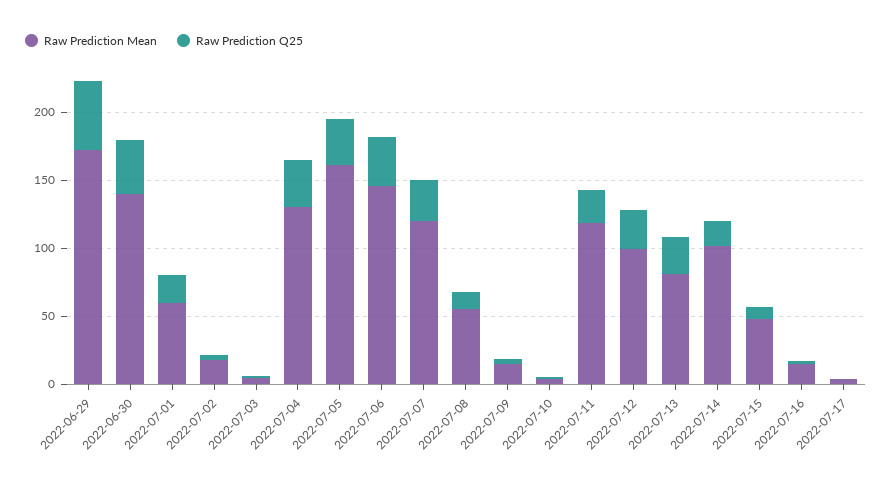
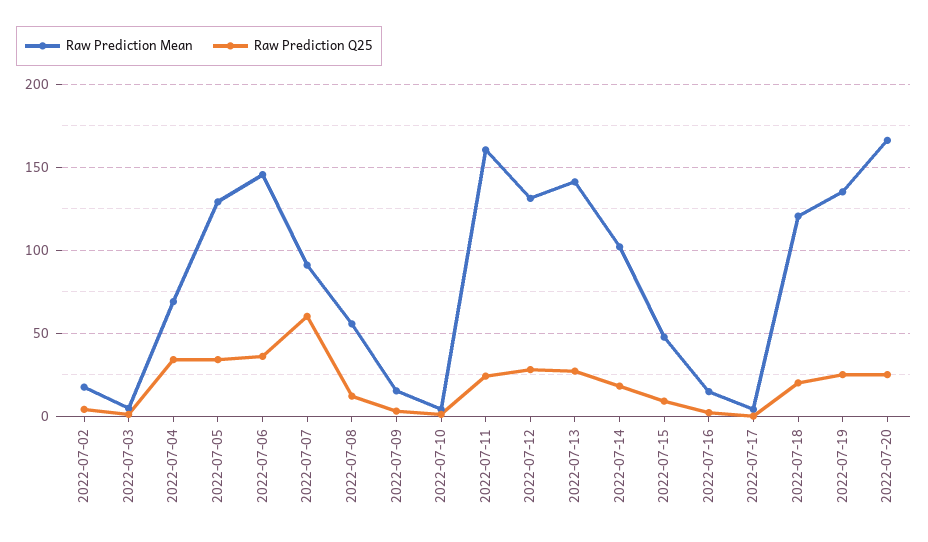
Raw Prediction Mean, 2022-06-29: 170 -> none
Raw Prediction Q25, 2022-06-29: 50 -> none
Raw Prediction Mean, 2022-06-30: 140 -> none
Raw Prediction Q25, 2022-06-30: 40 -> none
Raw Prediction Mean, 2022-07-01: 60 -> none
Raw Prediction Q25, 2022-07-01: 20 -> none
Raw Prediction Mean, 2022-07-04: 130 -> 70
Raw Prediction Mean, 2022-07-05: 160 -> 130
Raw Prediction Mean, 2022-07-07: 120 -> 90
Raw Prediction Q25, 2022-07-07: 30 -> 60
Raw Prediction Mean, 2022-07-11: 120 -> 160
Raw Prediction Mean, 2022-07-12: 100 -> 130
Raw Prediction Mean, 2022-07-13: 80 -> 140
Raw Prediction Mean, 2022-07-18: none -> 120
Raw Prediction Q25, 2022-07-18: none -> 20
Raw Prediction Mean, 2022-07-19: none -> 135
Raw Prediction Q25, 2022-07-19: none -> 25
Raw Prediction Mean, 2022-07-20: none -> 165
Raw Prediction Q25, 2022-07-20: none -> 25

